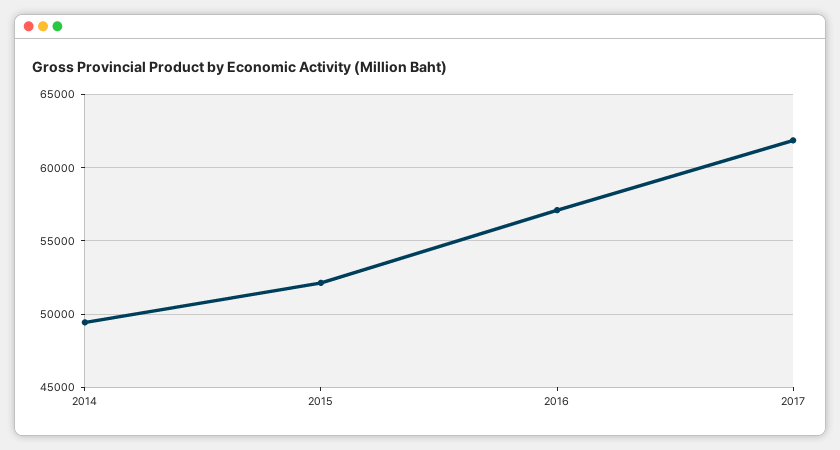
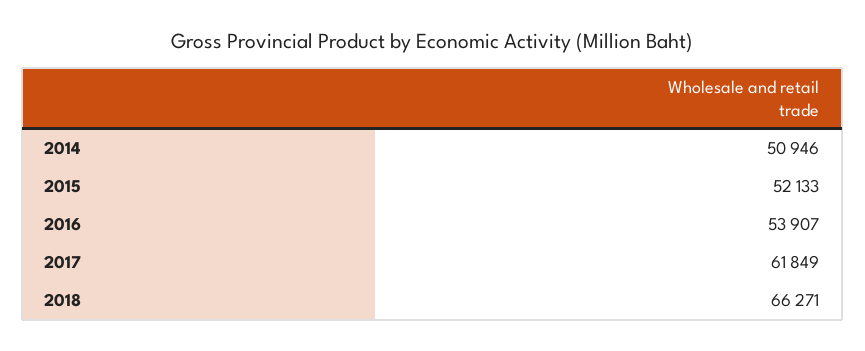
2014: 49500 -> 50946
2016: 57000 -> 53907
2018: none -> 66271

